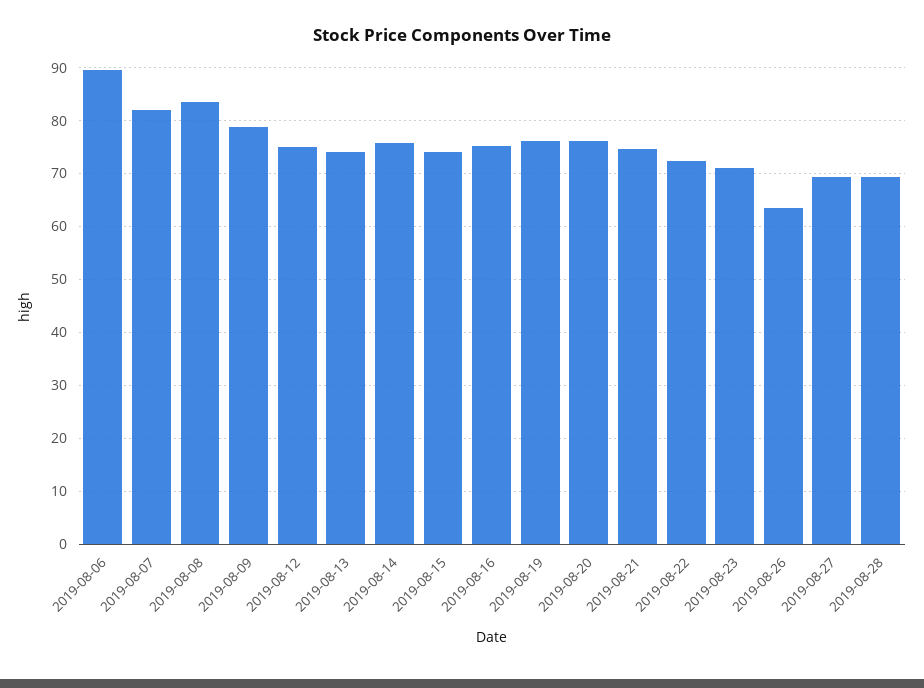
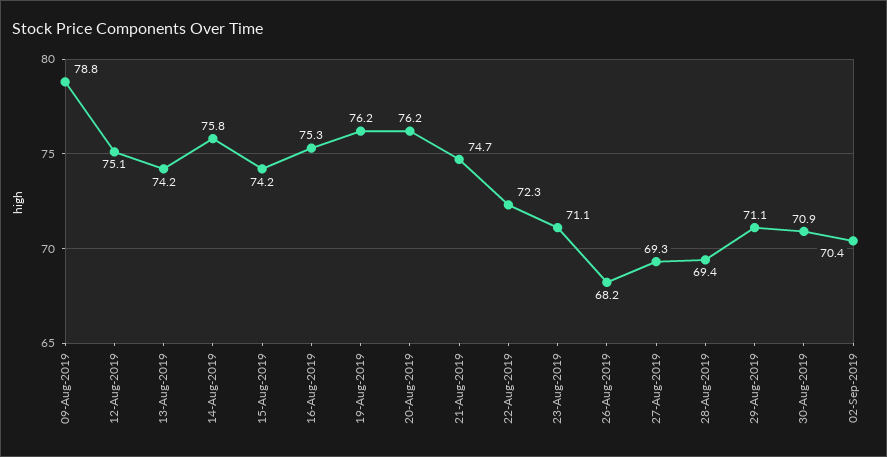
2019-08-06: 90 -> none
2019-08-07: 82 -> none
2019-08-08: 84 -> none
2019-08-26: 64 -> 68.2
29-Aug-2019: none -> 71.1
30-Aug-2019: none -> 70.9
02-Sep-2019: none -> 70.4

